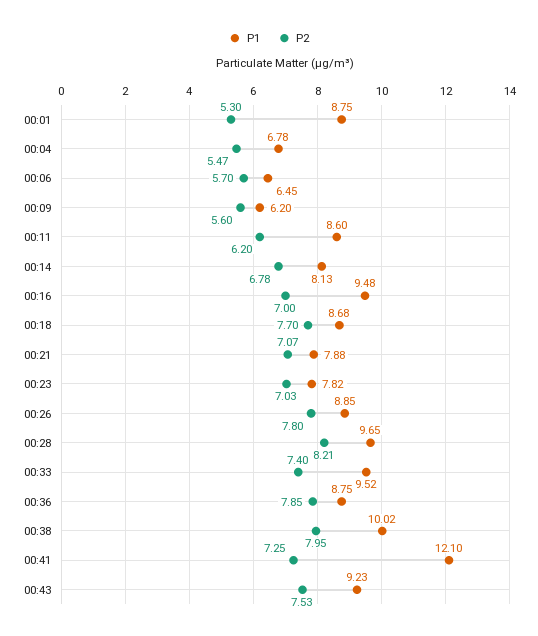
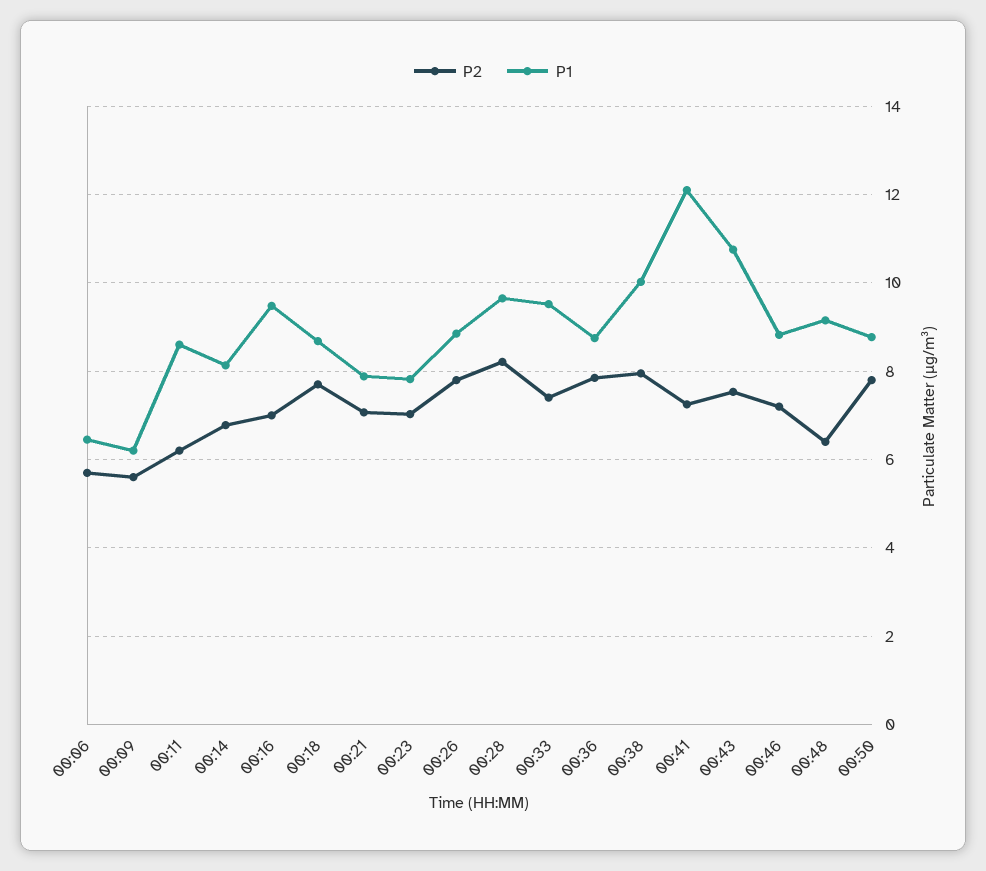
P1, 00:01: 8.75 -> none
P2, 00:01: 5.3 -> none
P1, 00:04: 6.78 -> none
P2, 00:04: 5.47 -> none
P1, 00:43: 9.23 -> 10.8
P2, 00:46: none -> 7.2
P1, 00:46: none -> 8.8
P2, 00:48: none -> 6.4
P1, 00:48: none -> 9.2
P2, 00:50: none -> 7.8
P1, 00:50: none -> 8.8

